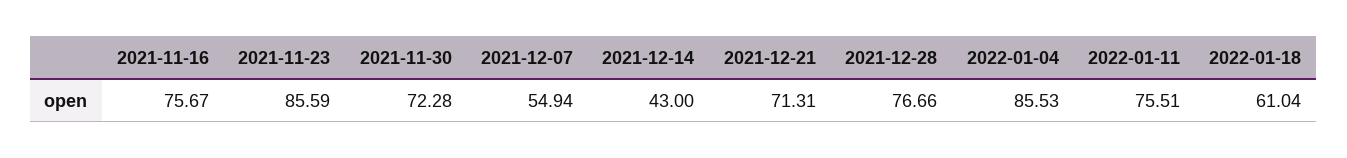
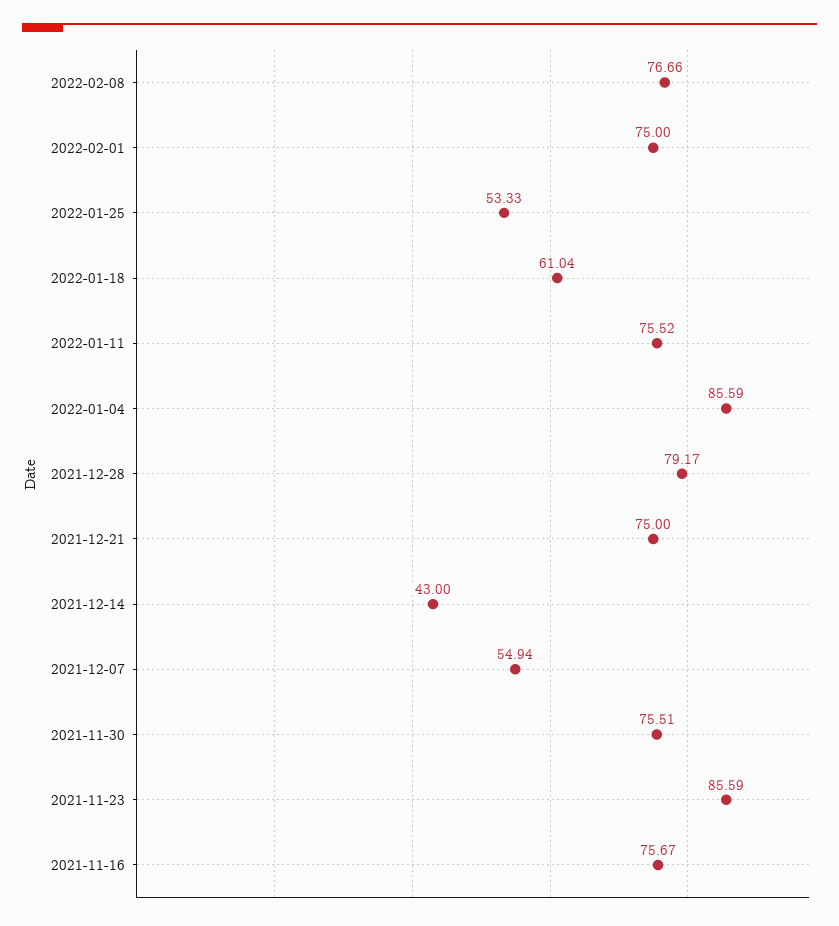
2021-11-30: 72.28 -> 75.51
2021-12-21: 71.31 -> 75
2021-12-28: 76.66 -> 79.17
2022-01-04: 85.53 -> 85.59
2022-01-11: 75.51 -> 75.52
2022-02-08: none -> 76.66
2022-02-01: none -> 75
2022-01-25: none -> 53.33

